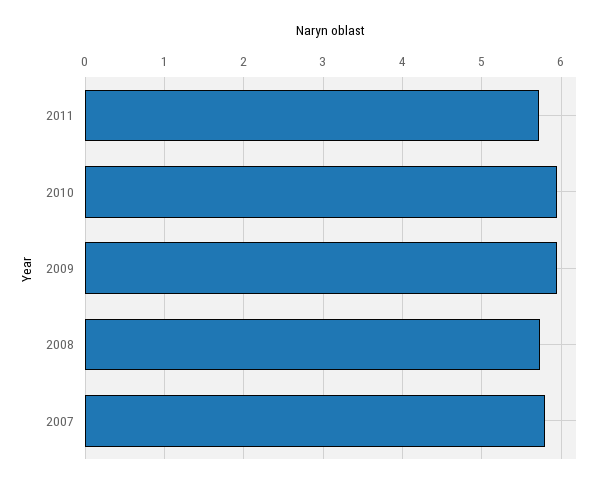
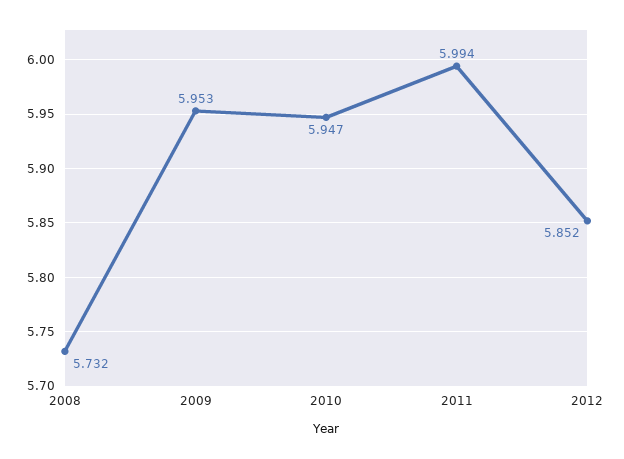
2011: 5.7 -> 5.994
2007: 5.8 -> none
2012: none -> 5.852

